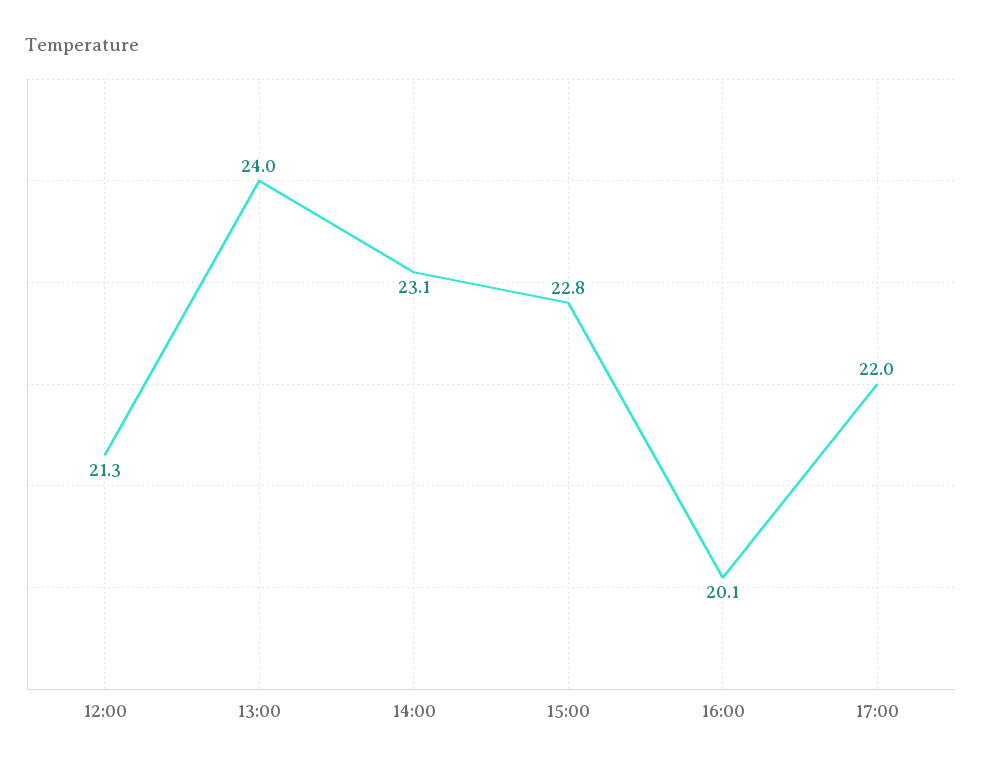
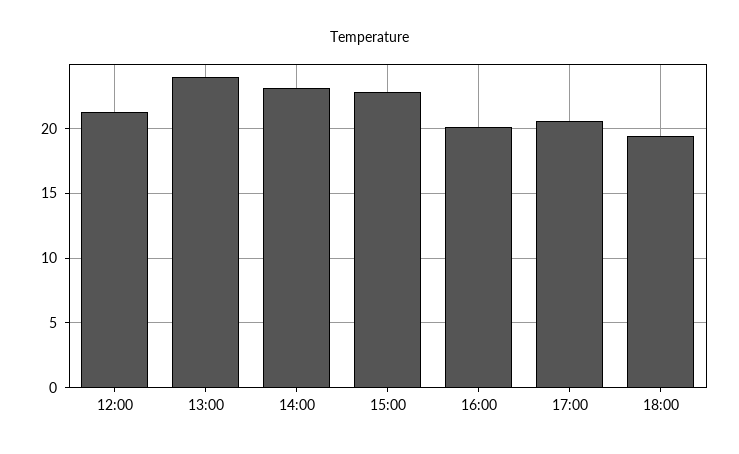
17:00: 22 -> 20.5
18:00: none -> 19.5

